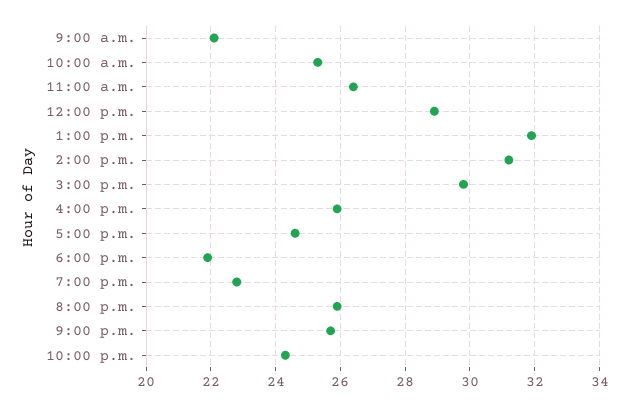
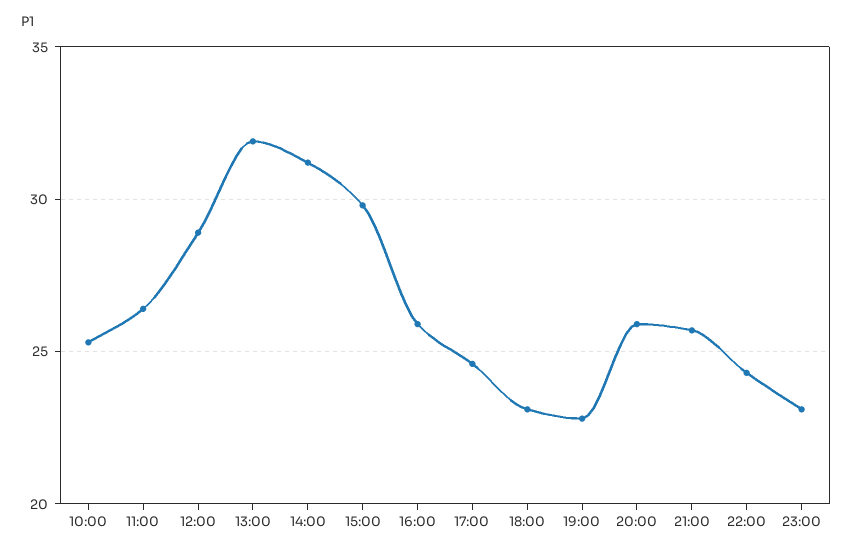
9:00 a.m.: 22 -> none
6:00 p.m.: 22 -> 23
23:00: none -> 23

